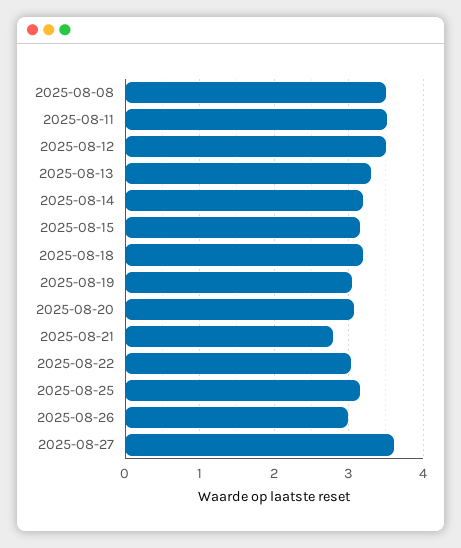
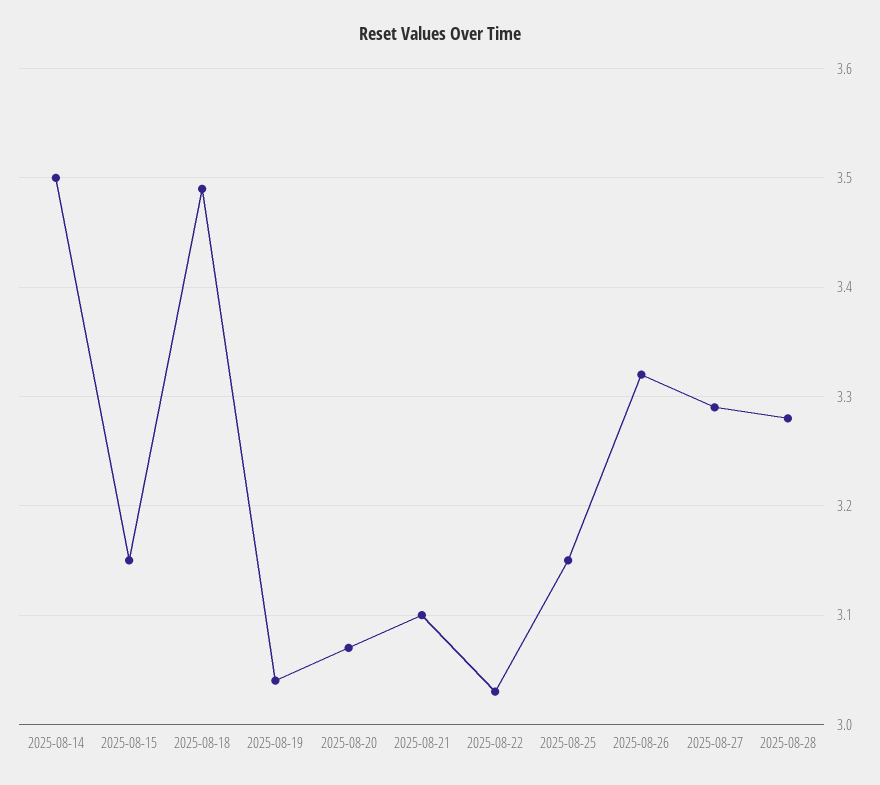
2025-08-08: 3.5 -> none
2025-08-11: 3.5 -> none
2025-08-12: 3.5 -> none
2025-08-13: 3.3 -> none
2025-08-14: 3.2 -> 3.5
2025-08-18: 3.2 -> 3.49
2025-08-21: 2.8 -> 3.1
2025-08-26: 3 -> 3.32
2025-08-27: 3.6 -> 3.29
2025-08-28: none -> 3.28

